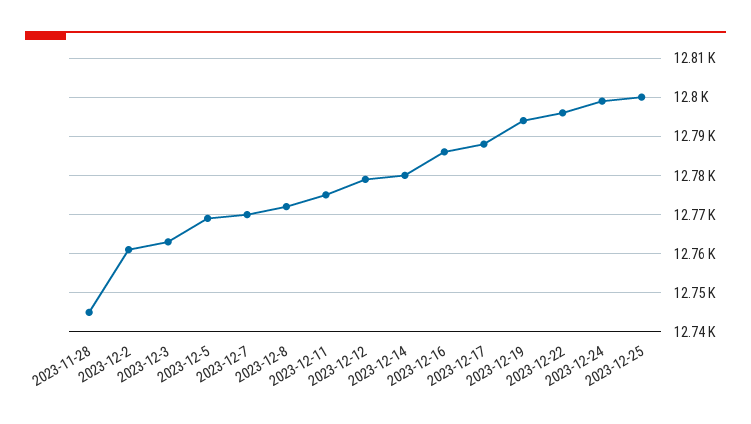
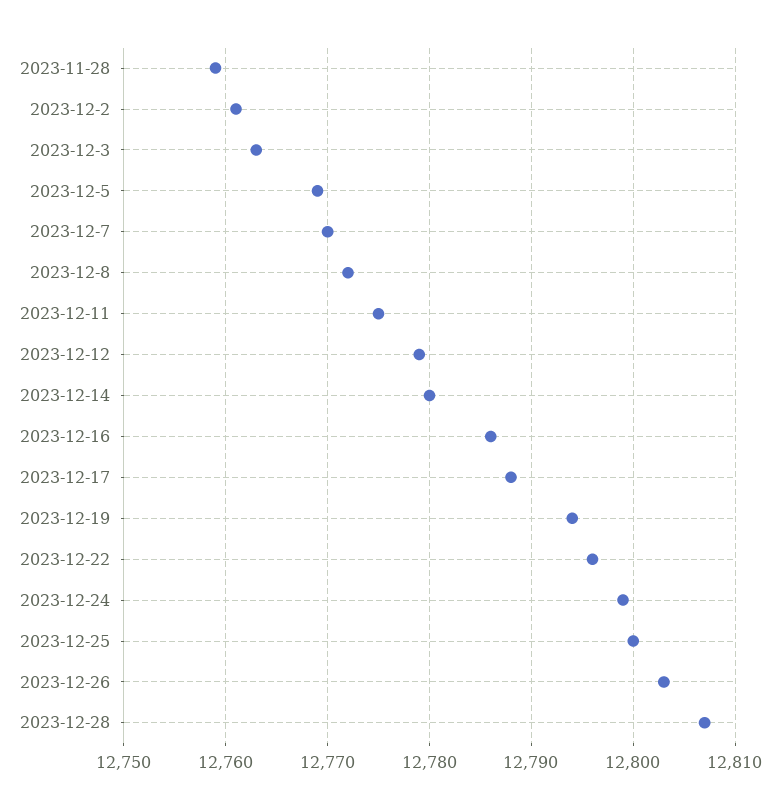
2023-11-28: 12745 -> 12759
2023-12-26: none -> 12803
2023-12-28: none -> 12807

